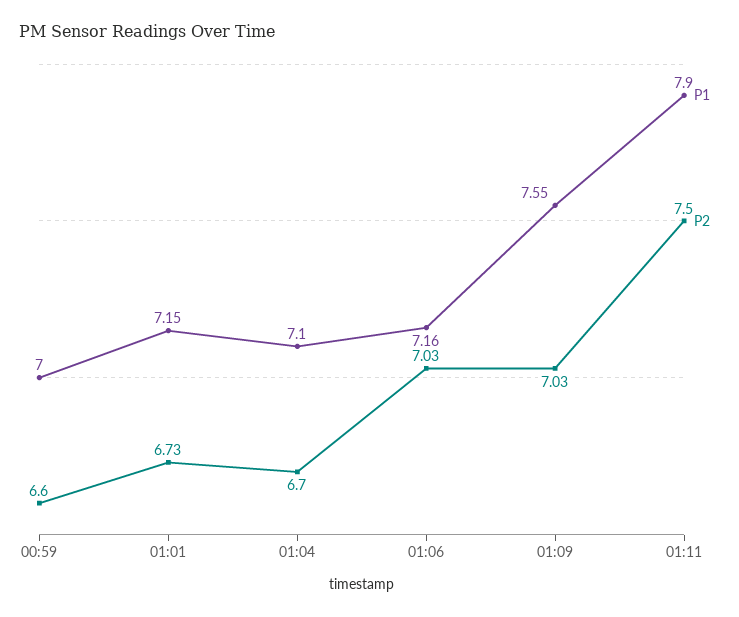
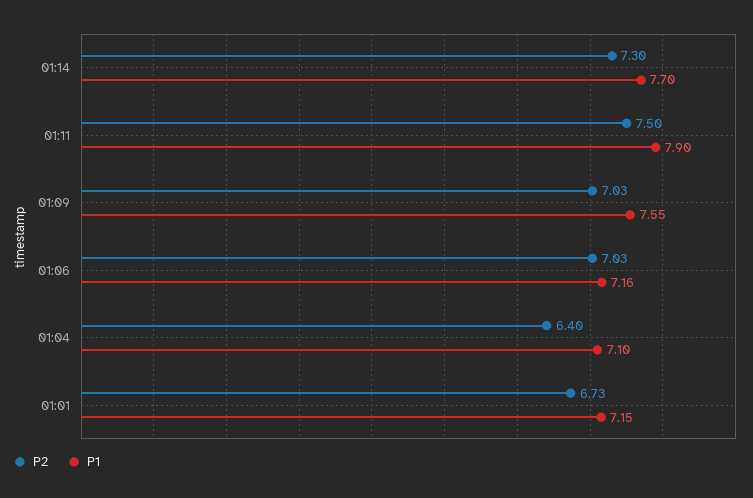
P1, 00:59: 7 -> none
P2, 00:59: 6.6 -> none
P2, 01:04: 6.7 -> 6.4
P2, 01:14: none -> 7.3
P1, 01:14: none -> 7.7

